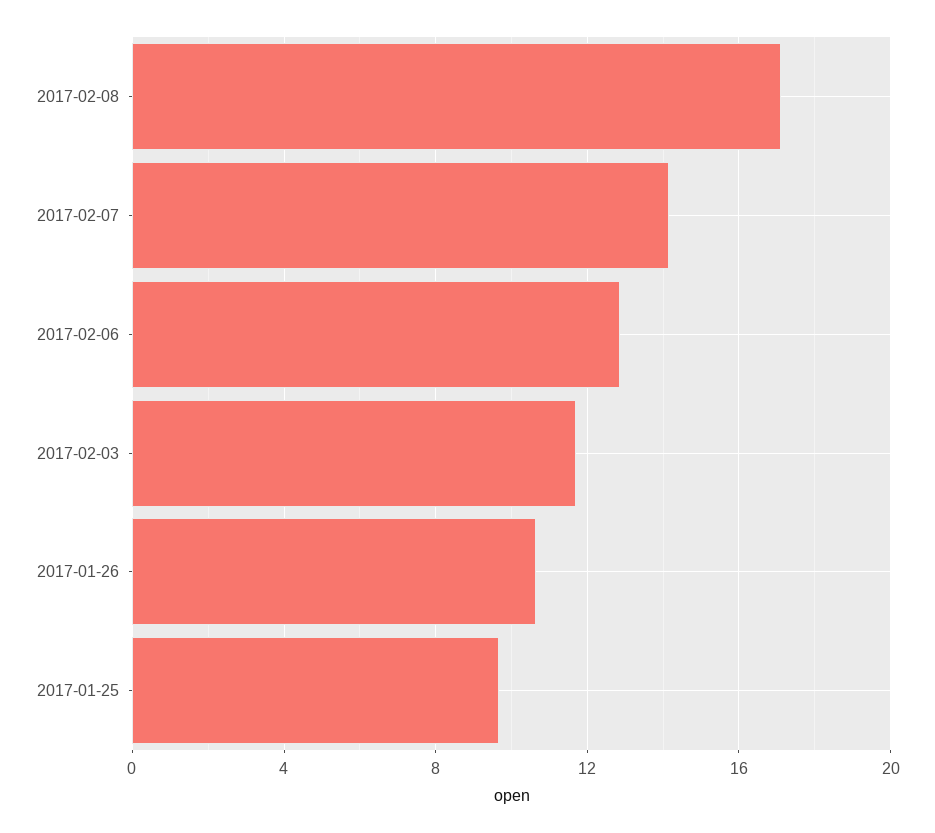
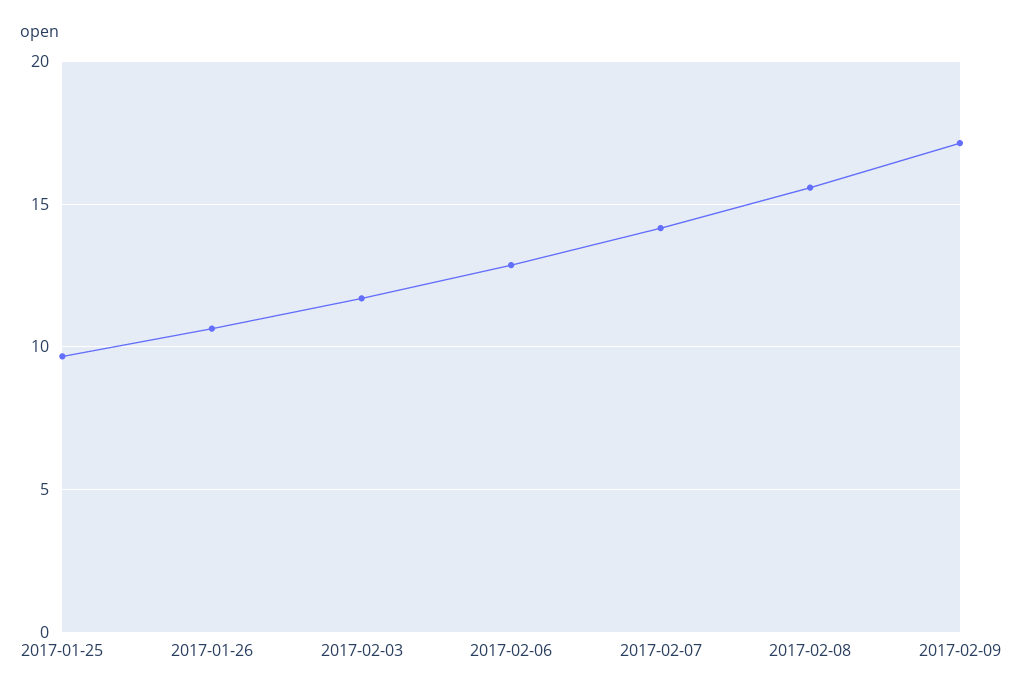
2017-02-08: 17 -> 15.5
2017-02-09: none -> 17

